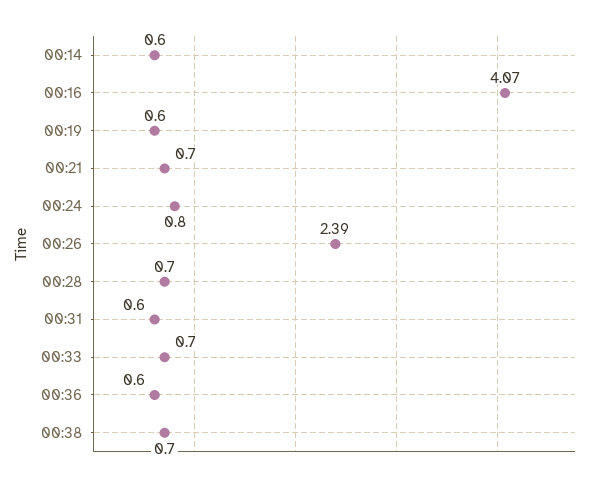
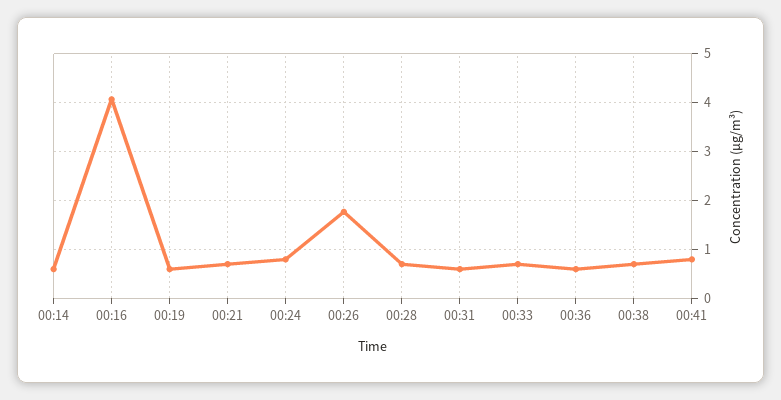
00:26: 2.39 -> 1.8
00:41: none -> 0.8

